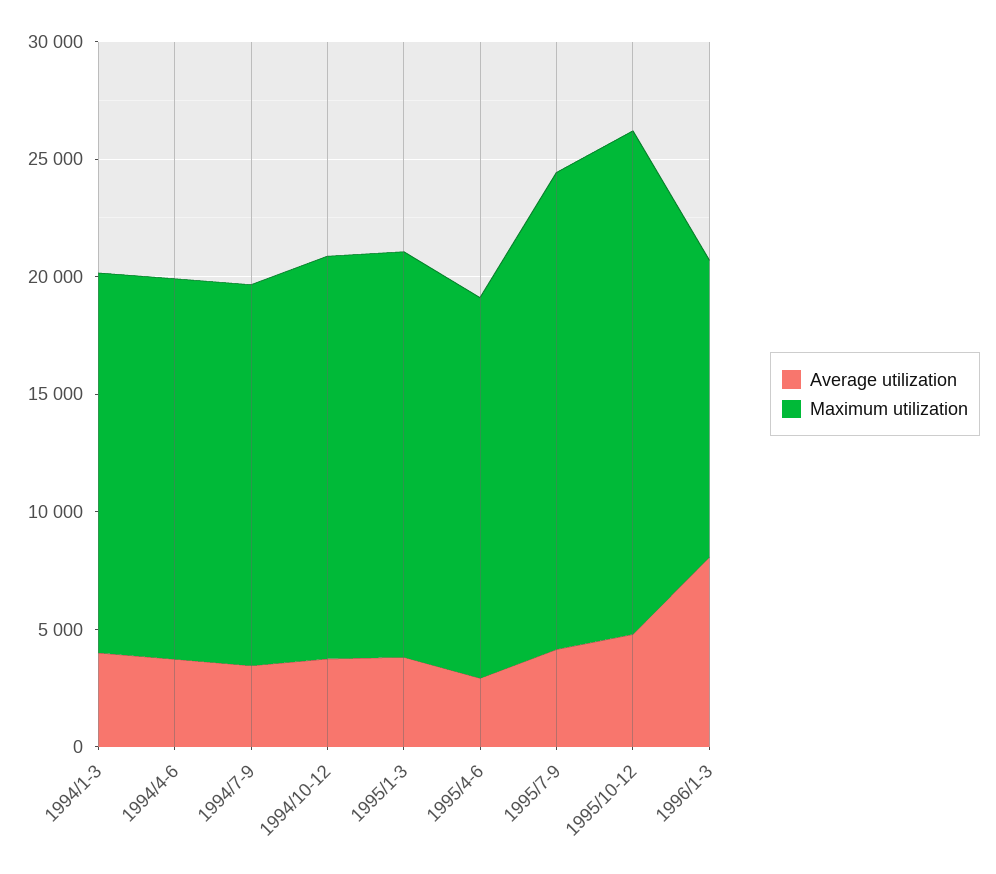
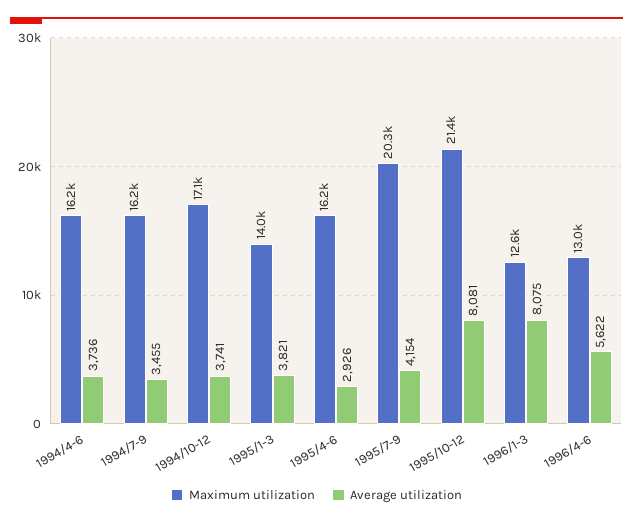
Average utilization, 1994/1-3: 4000 -> none
Maximum utilization, 1994/1-3: 16000 -> none
Maximum utilization, 1995/1-3: 17000 -> 14000
Average utilization, 1995/10-12: 5000 -> 8081
Maximum utilization, 1996/4-6: none -> 13000
Average utilization, 1996/4-6: none -> 5622

